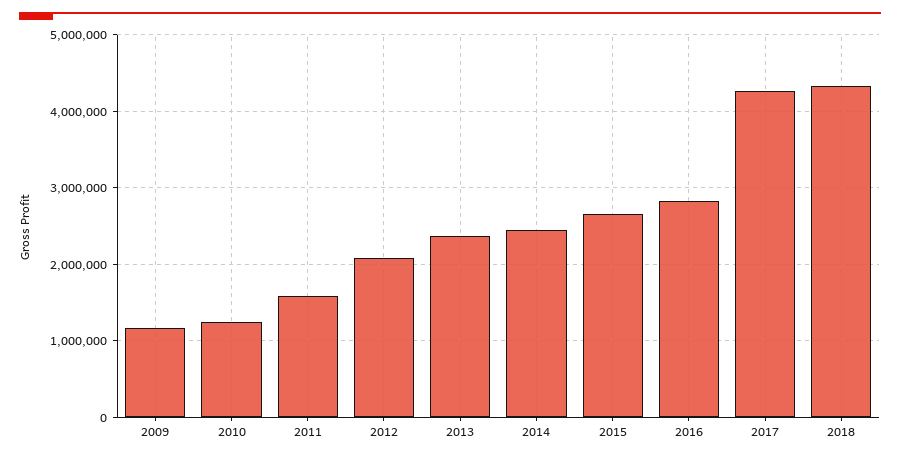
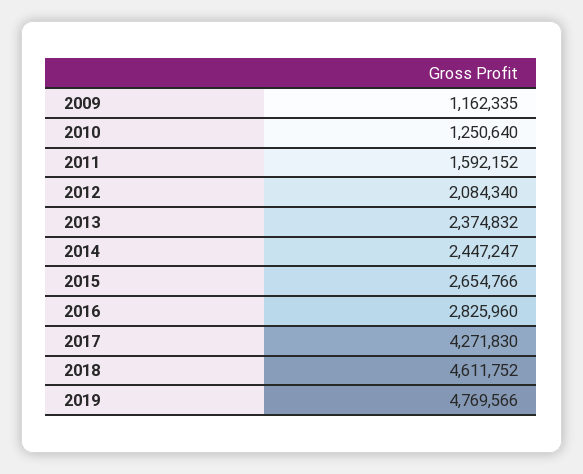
2018: 4300000 -> 4611752
2019: none -> 4769566

